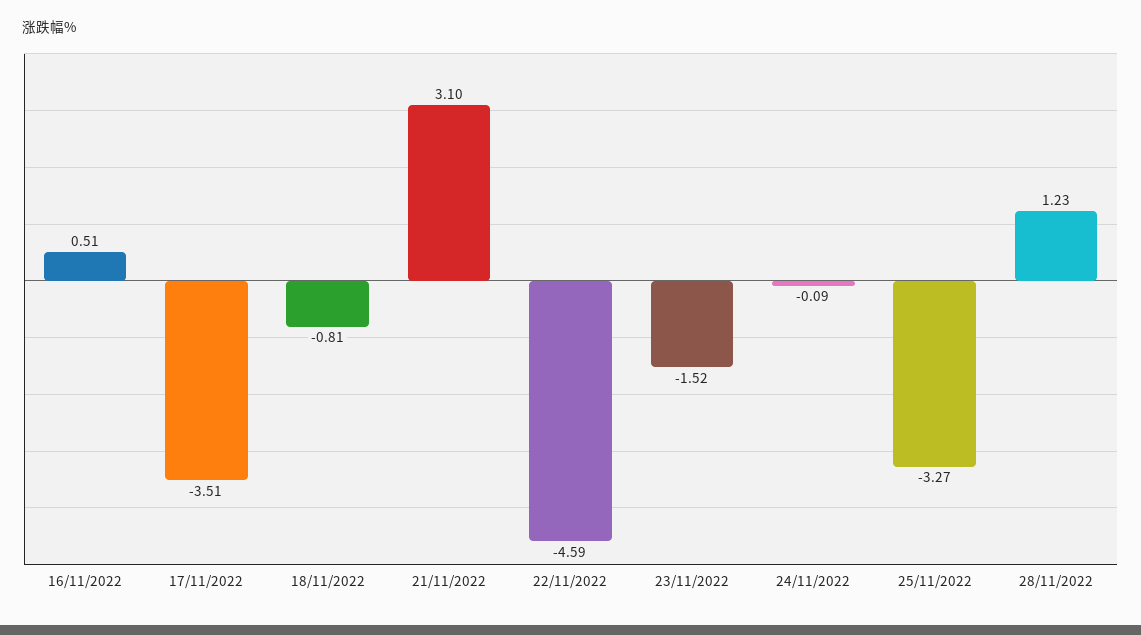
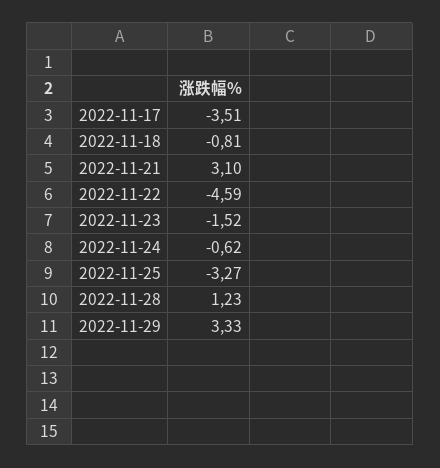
16/11/2022: 0.51 -> none
24/11/2022: -0.09 -> -0.62
2022-11-29: none -> 3.33

